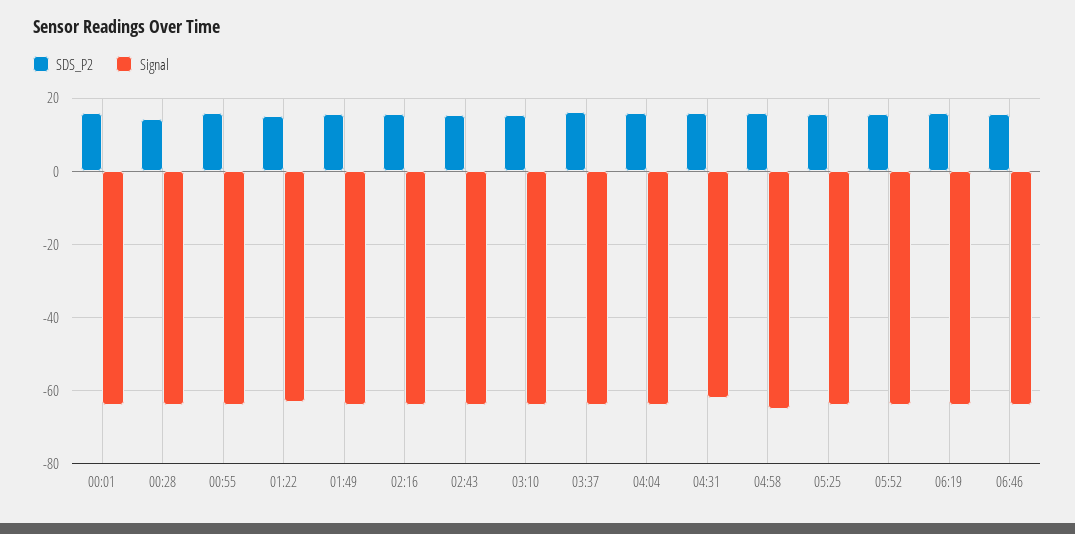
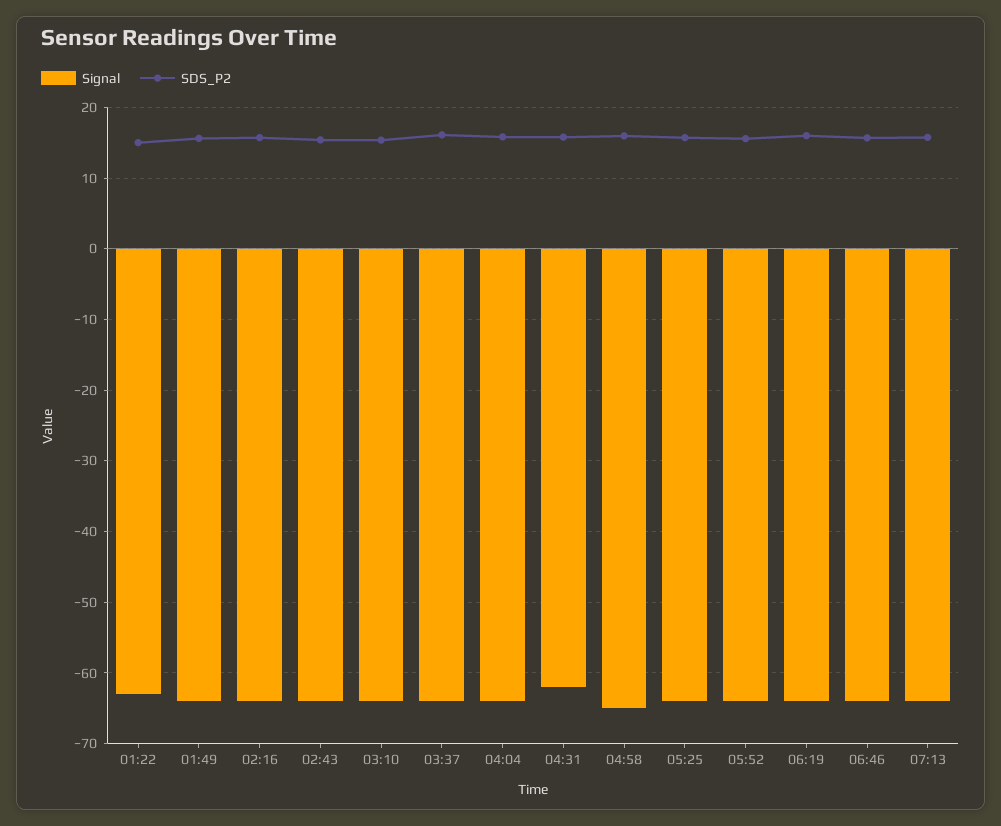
SDS_P2, 00:01: 16 -> none
Signal, 00:01: -64 -> none
SDS_P2, 00:28: 14 -> none
Signal, 00:28: -64 -> none
SDS_P2, 00:55: 16 -> none
Signal, 00:55: -64 -> none
Signal, 07:13: none -> -64
SDS_P2, 07:13: none -> 16

